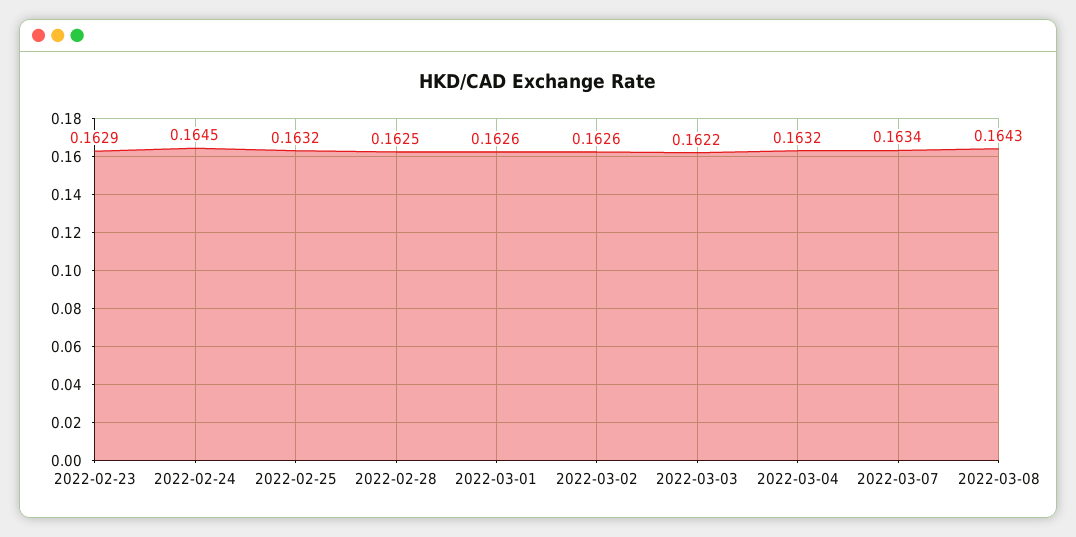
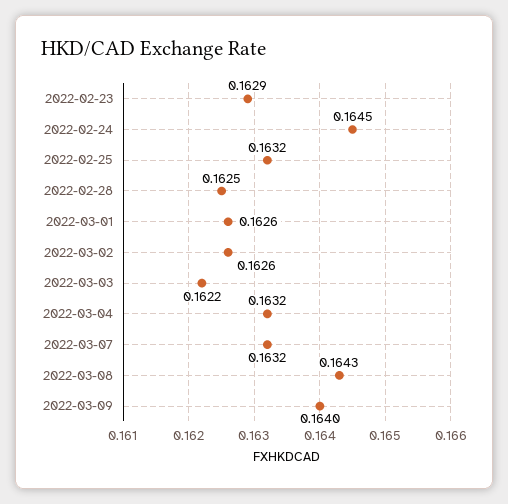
2022-03-07: 0.1634 -> 0.1632
2022-03-09: none -> 0.164

